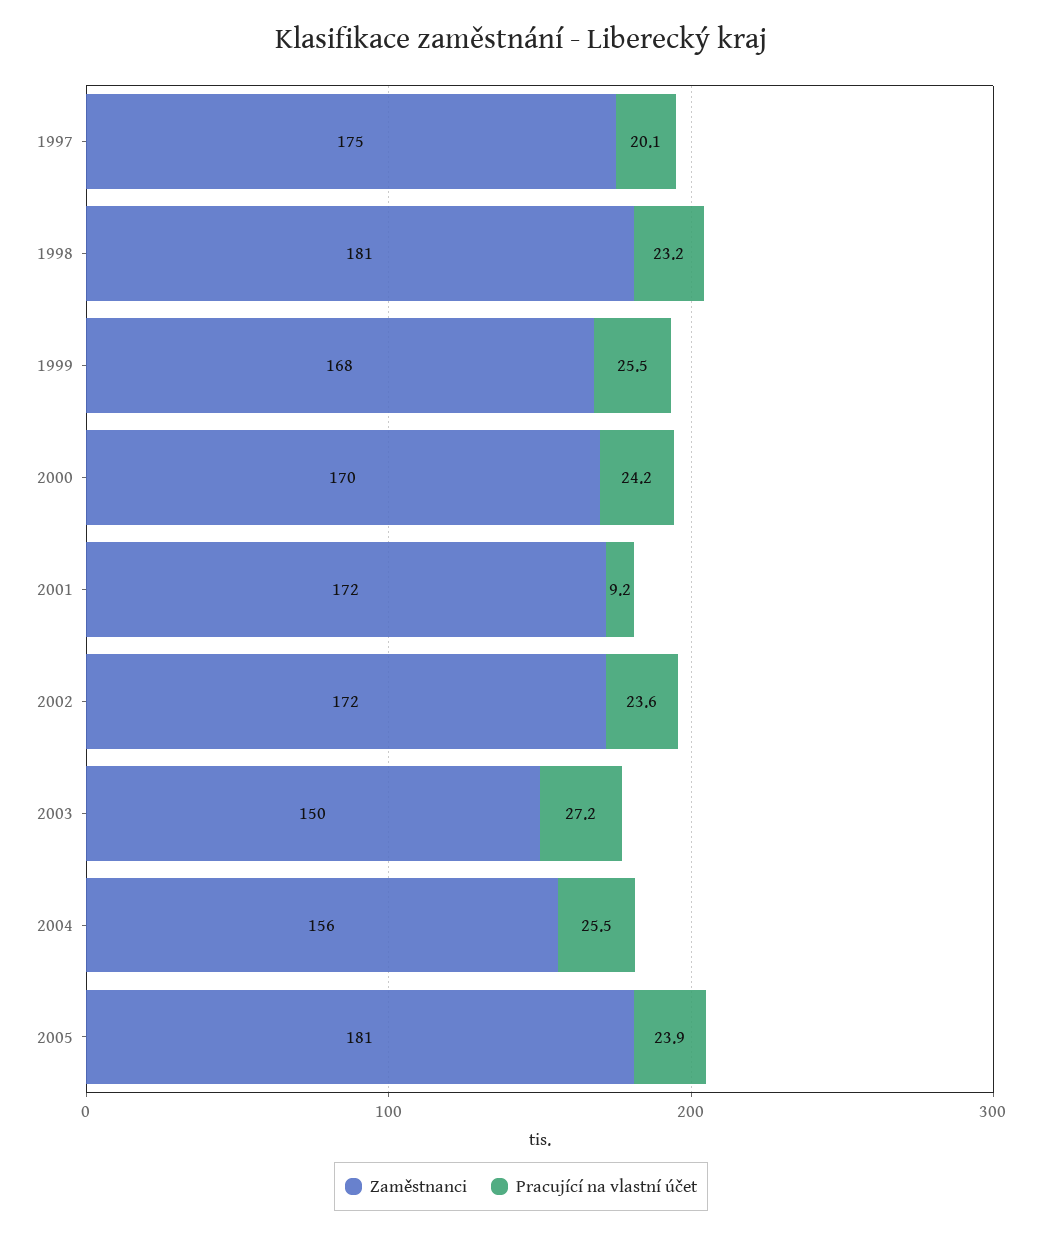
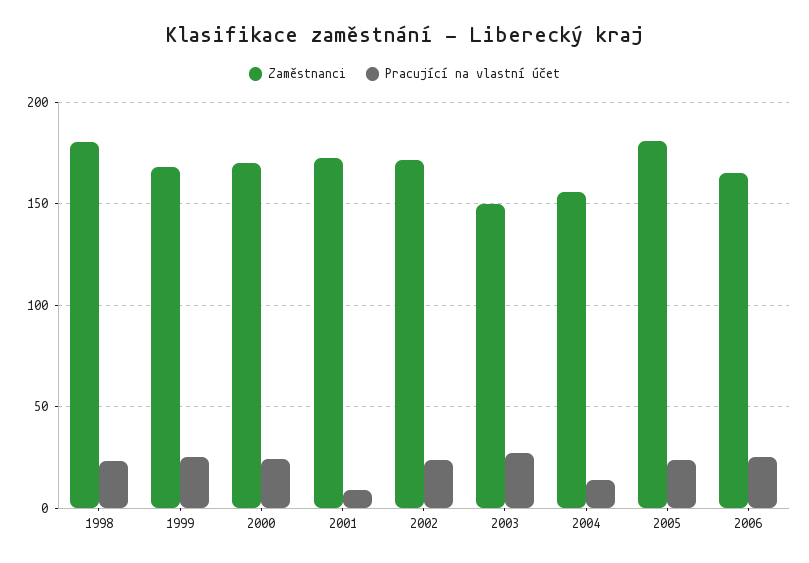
Zaměstnanci, 1997: 175 -> none
Pracující na vlastní účet, 1997: 20.1 -> none
Pracující na vlastní účet, 2004: 25.5 -> 15
Zaměstnanci, 2006: none -> 165
Pracující na vlastní účet, 2006: none -> 25

